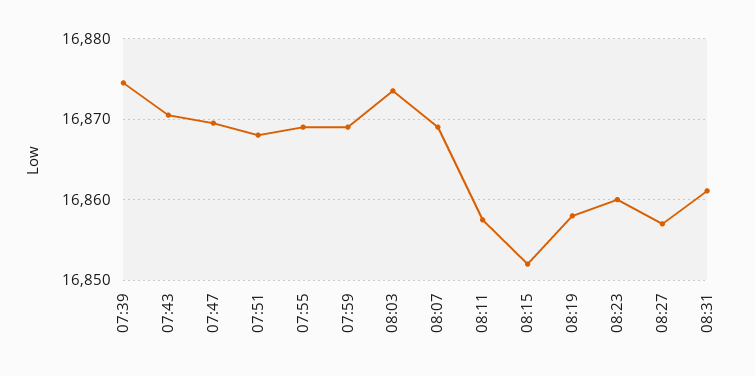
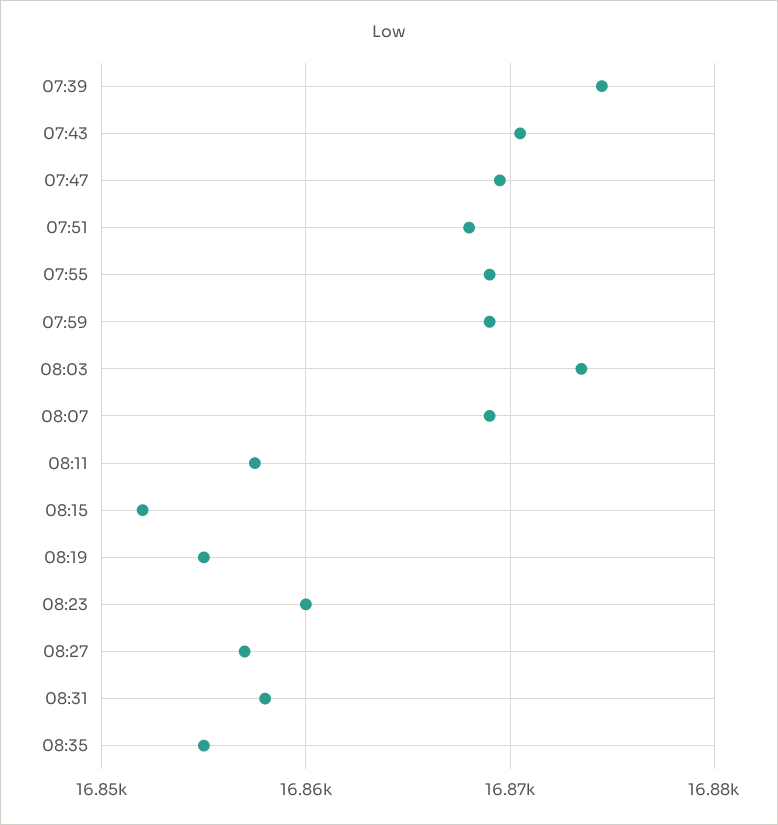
08:19: 16858 -> 16855
08:31: 16861 -> 16858
08:35: none -> 16855

